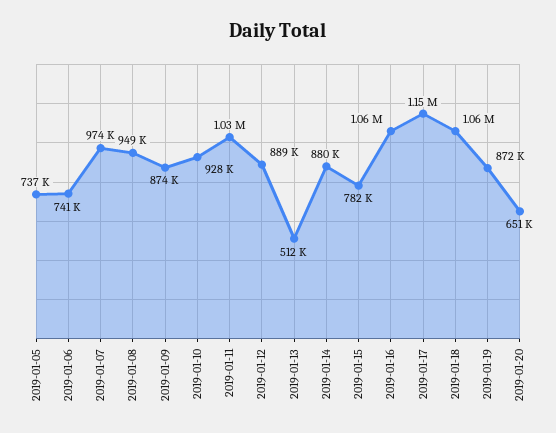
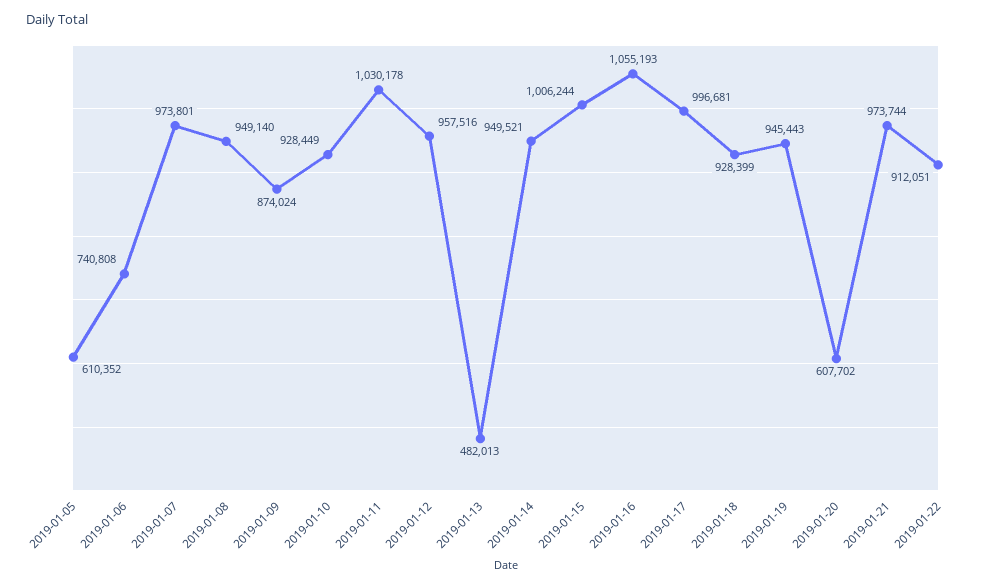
2019-01-05: 737000 -> 610352
2019-01-12: 889000 -> 957516
2019-01-13: 512000 -> 482013
2019-01-14: 880000 -> 949521
2019-01-15: 782000 -> 1006244
2019-01-17: 1150000 -> 996681
2019-01-18: 1060000 -> 928399
2019-01-19: 872000 -> 945443
2019-01-20: 651000 -> 607702
2019-01-21: none -> 973744
2019-01-22: none -> 912051

